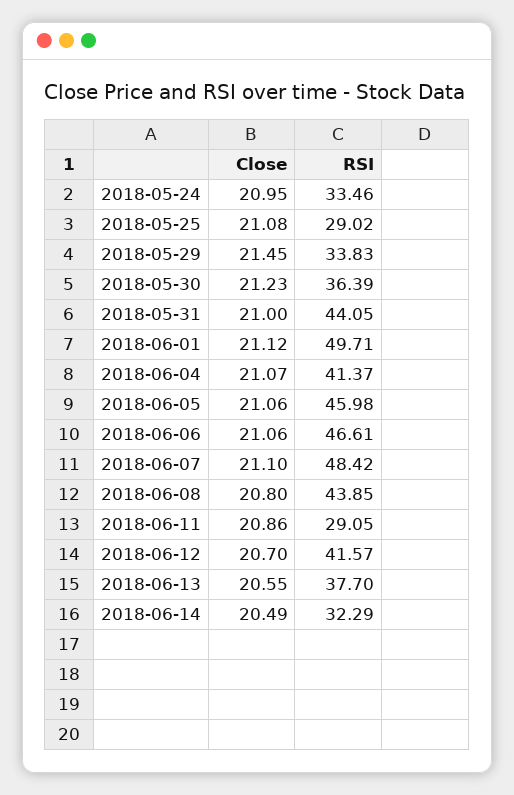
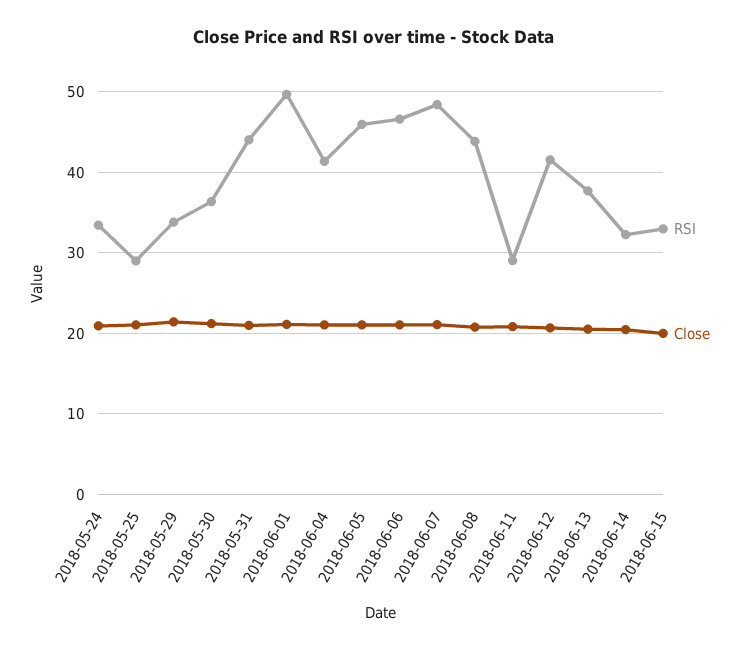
RSI, 2018-06-15: none -> 33
Close, 2018-06-15: none -> 20

